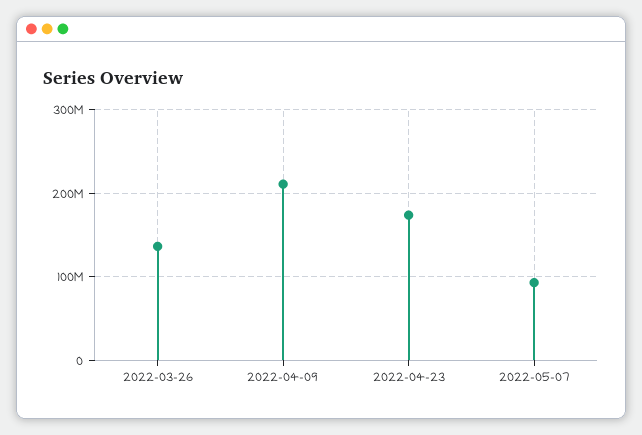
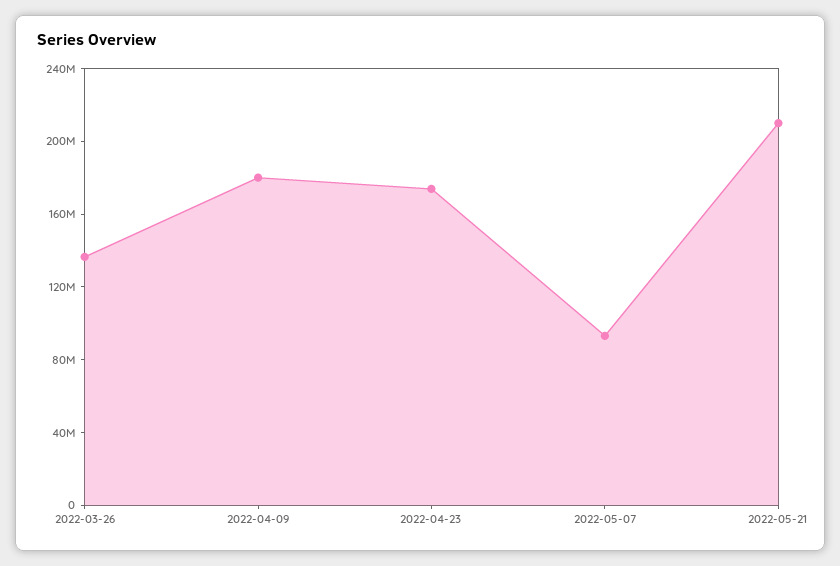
2022-04-09: 210000000 -> 180000000
2022-05-21: none -> 210000000

